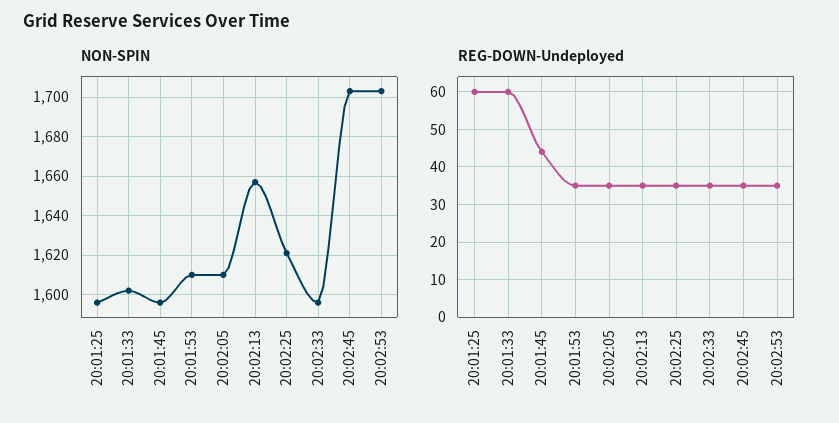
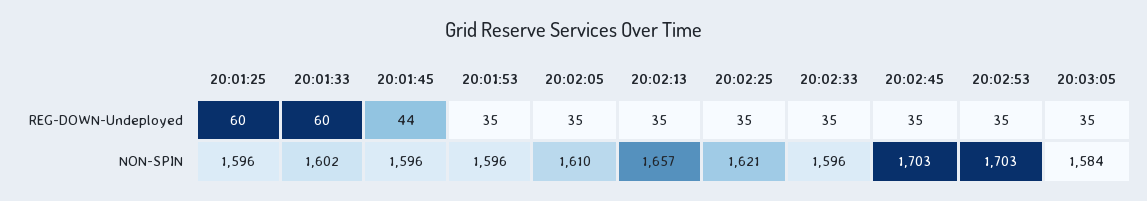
NON-SPIN, 20:01:53: 1610 -> 1596
REG-DOWN-Undeployed, 20:03:05: none -> 35
NON-SPIN, 20:03:05: none -> 1584

